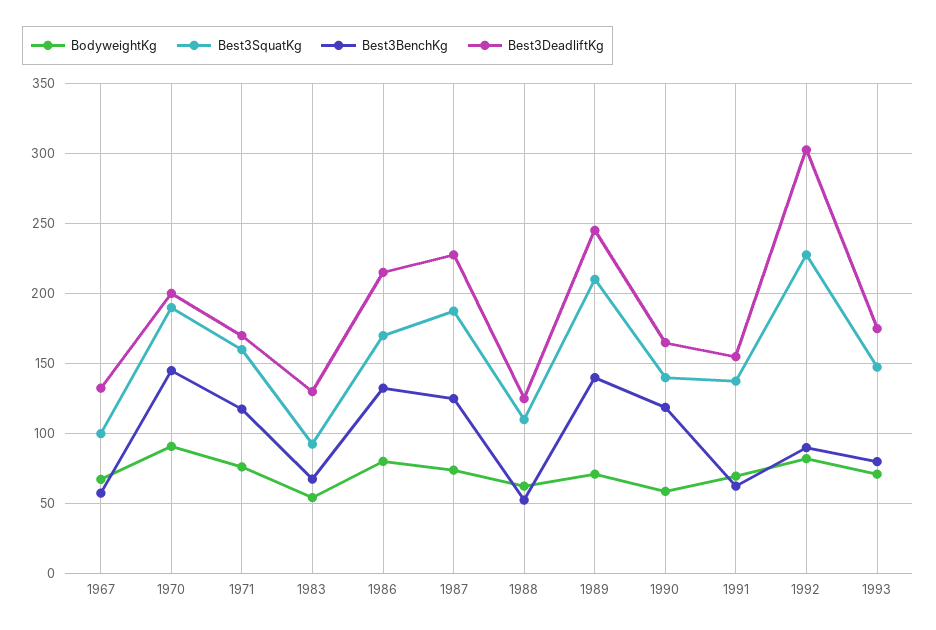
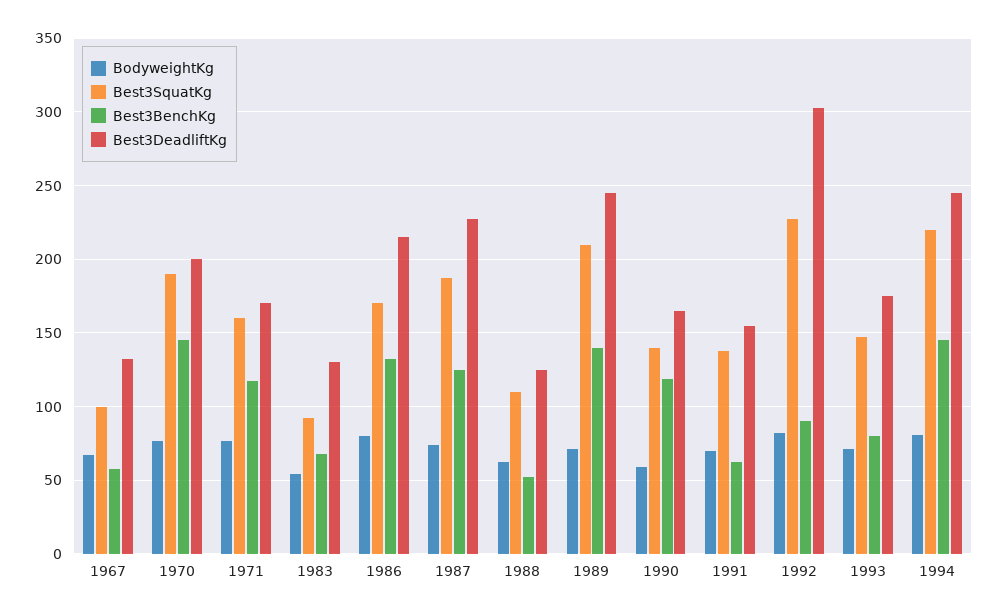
BodyweightKg, 1970: 90 -> 75
BodyweightKg, 1994: none -> 80
Best3SquatKg, 1994: none -> 220
Best3BenchKg, 1994: none -> 145
Best3DeadliftKg, 1994: none -> 245

